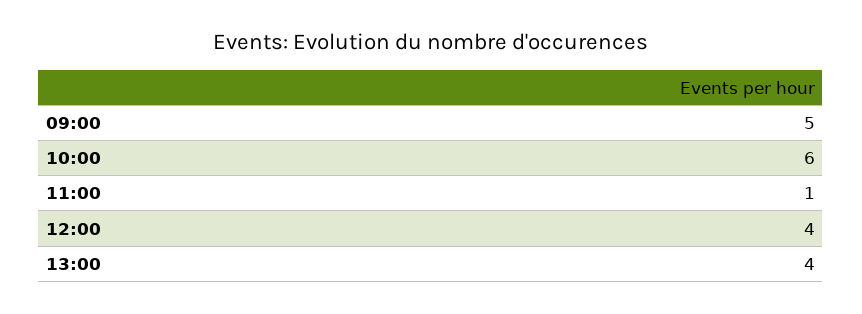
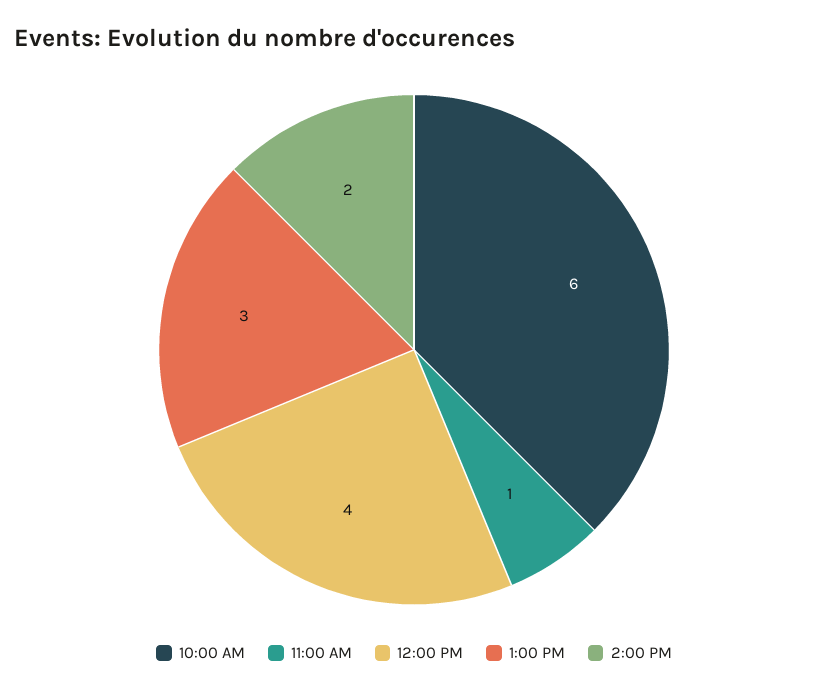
09:00: 5 -> none
13:00: 4 -> 3
2:00 PM: none -> 2

